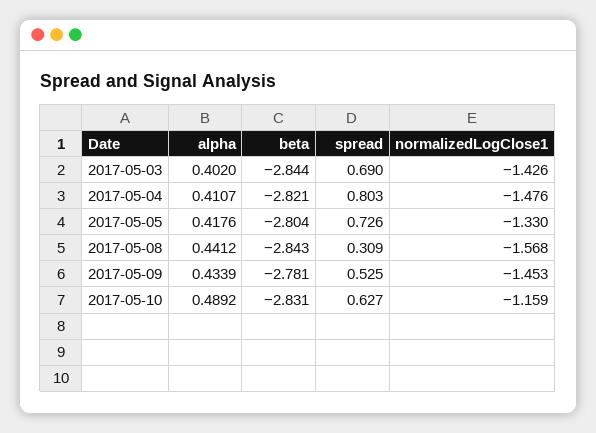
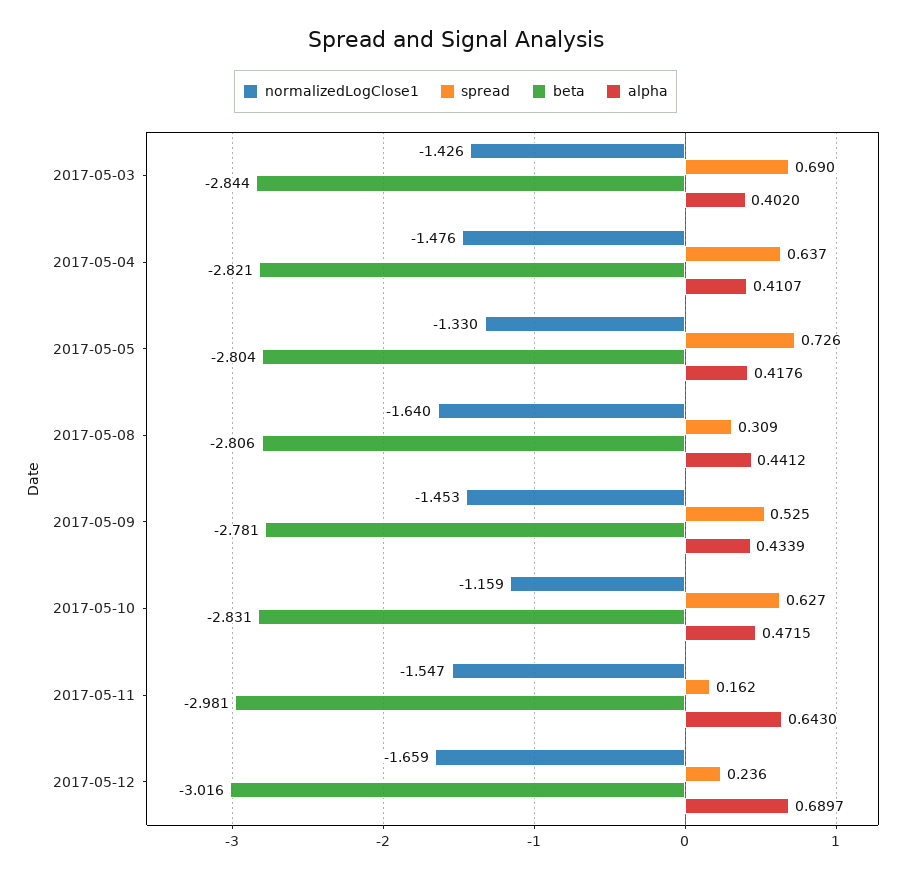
spread, 2017-05-04: 0.803 -> 0.637
beta, 2017-05-08: -2.843 -> -2.806
normalizedLogClose1, 2017-05-08: -1.568 -> -1.64
alpha, 2017-05-10: 0.4892 -> 0.4715
normalizedLogClose1, 2017-05-11: none -> -1.547
spread, 2017-05-11: none -> 0.162
beta, 2017-05-11: none -> -2.981
alpha, 2017-05-11: none -> 0.643
normalizedLogClose1, 2017-05-12: none -> -1.659
spread, 2017-05-12: none -> 0.236
beta, 2017-05-12: none -> -3.016
alpha, 2017-05-12: none -> 0.6897

